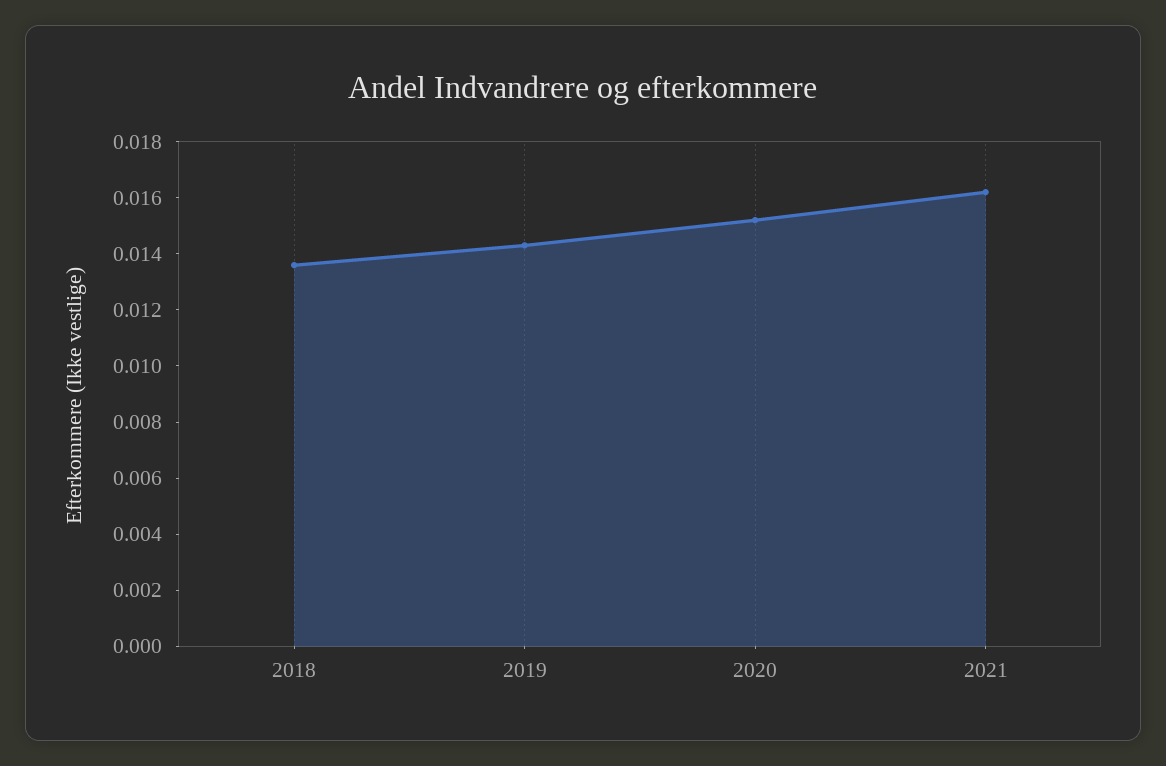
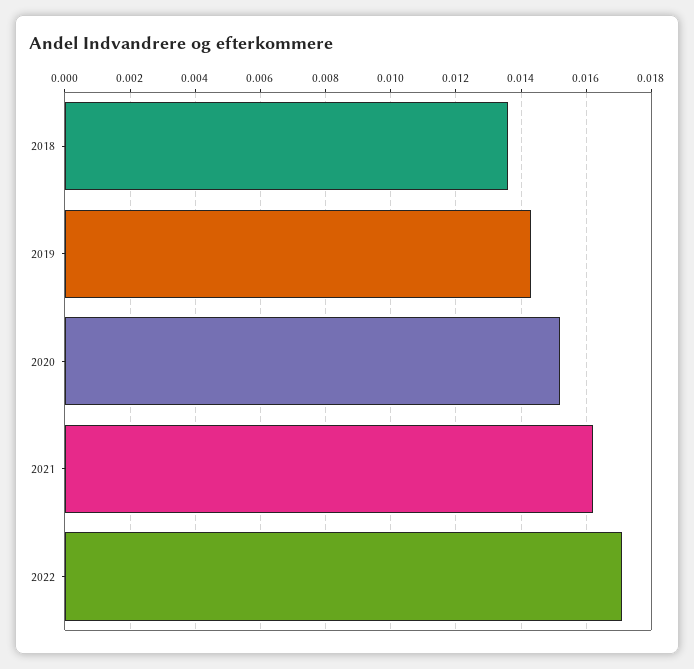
2022: none -> 0.017

